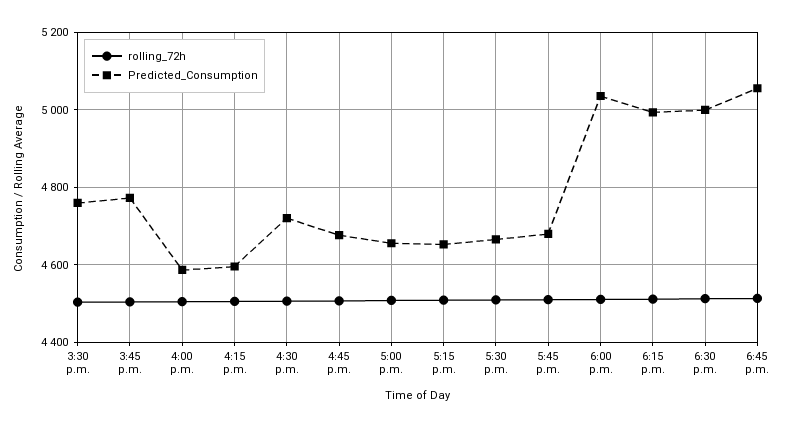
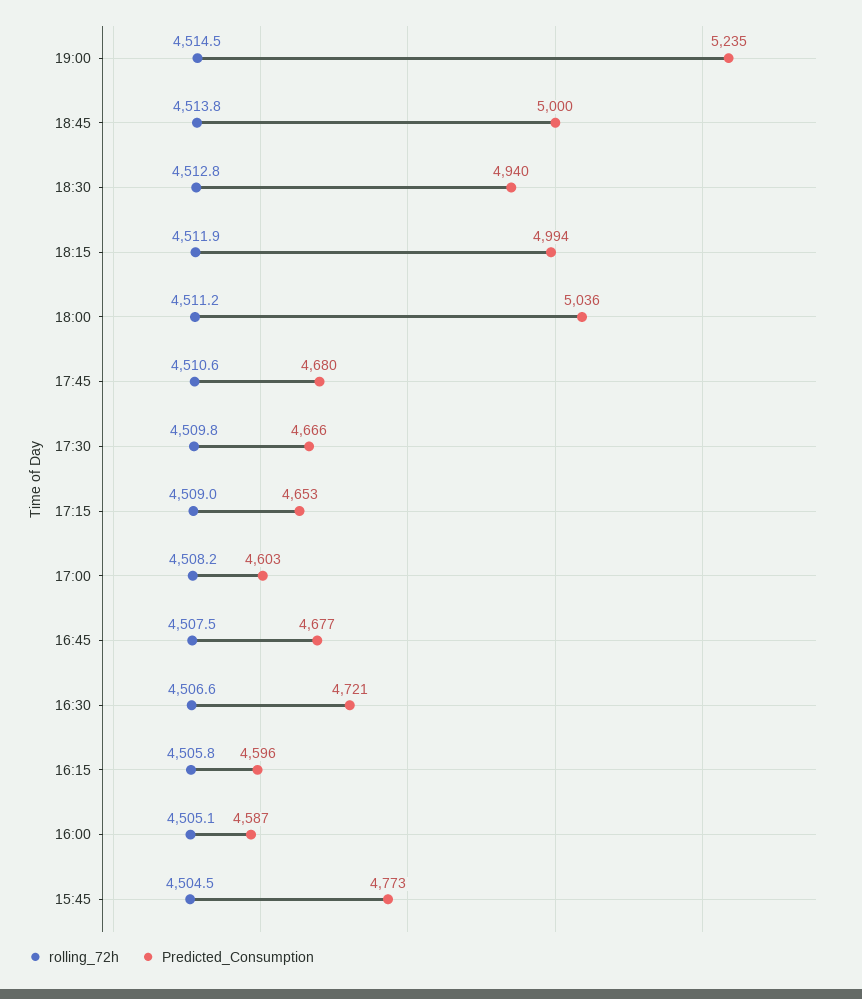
rolling_72h, 3:30 p.m.: 4500 -> none
Predicted_Consumption, 3:30 p.m.: 4760 -> none
Predicted_Consumption, 5:00 p.m.: 4660 -> 4603
Predicted_Consumption, 6:30 p.m.: 5000 -> 4940
Predicted_Consumption, 6:45 p.m.: 5060 -> 5000
rolling_72h, 19:00: none -> 4514.5
Predicted_Consumption, 19:00: none -> 5235

